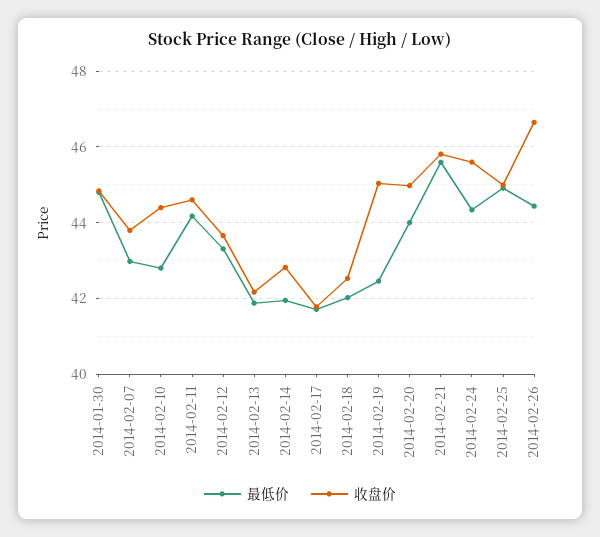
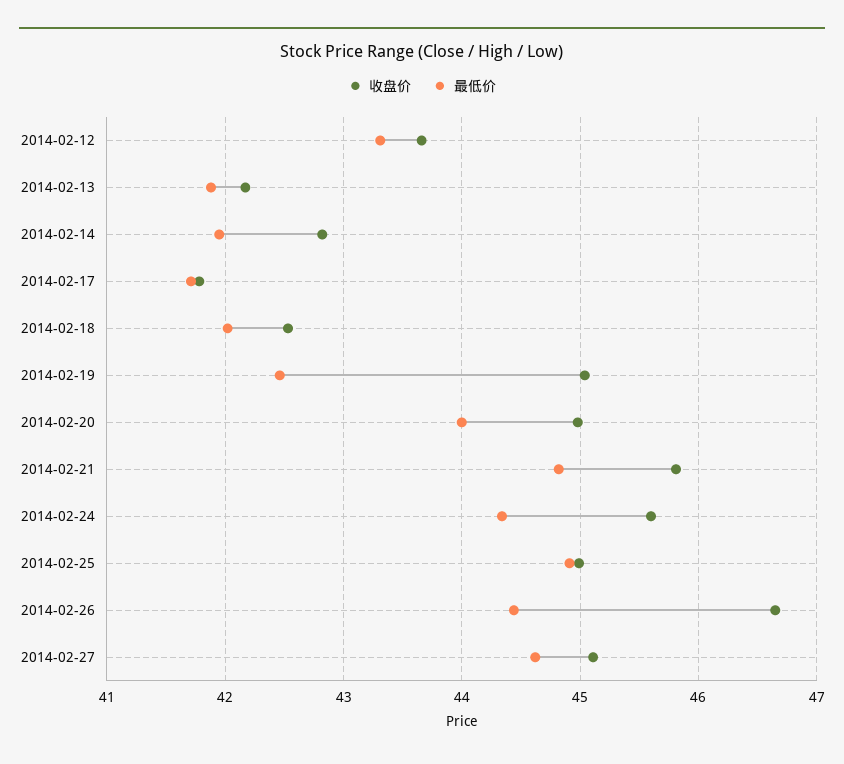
最低价, 2014-01-30: 44.8 -> none
收盘价, 2014-01-30: 44.8 -> none
最低价, 2014-02-07: 43 -> none
收盘价, 2014-02-07: 43.8 -> none
最低价, 2014-02-10: 42.8 -> none
收盘价, 2014-02-10: 44.4 -> none
最低价, 2014-02-11: 44.2 -> none
收盘价, 2014-02-11: 44.6 -> none
最低价, 2014-02-21: 45.6 -> 44.8
收盘价, 2014-02-27: none -> 45.1
最低价, 2014-02-27: none -> 44.6

